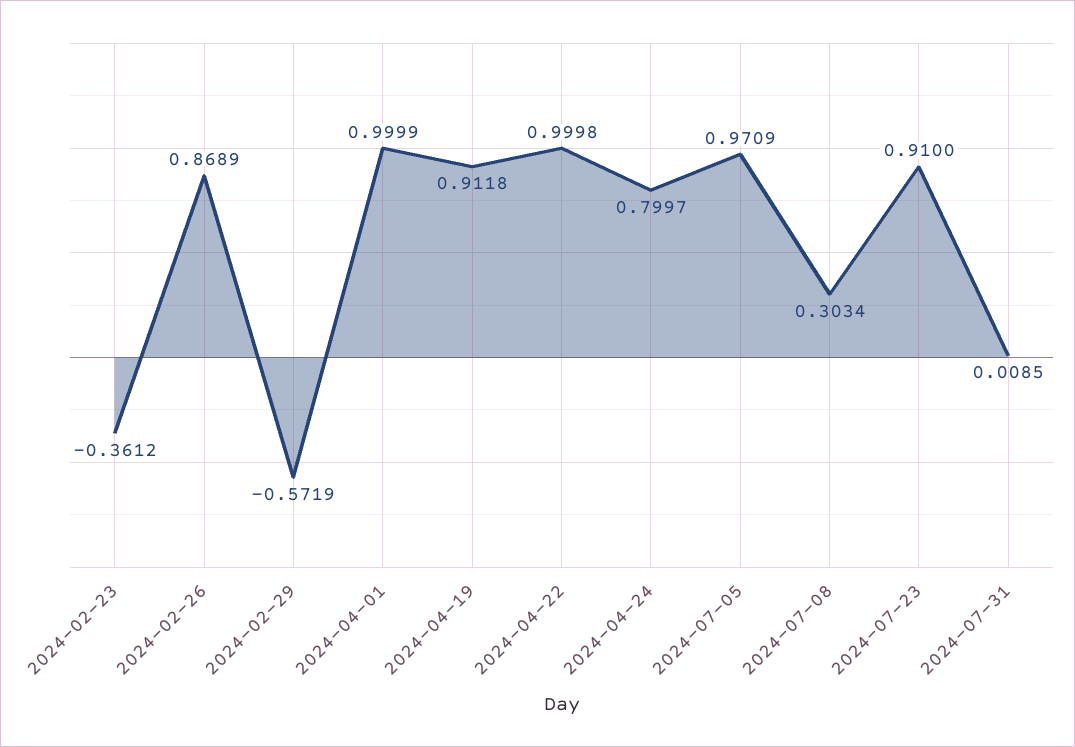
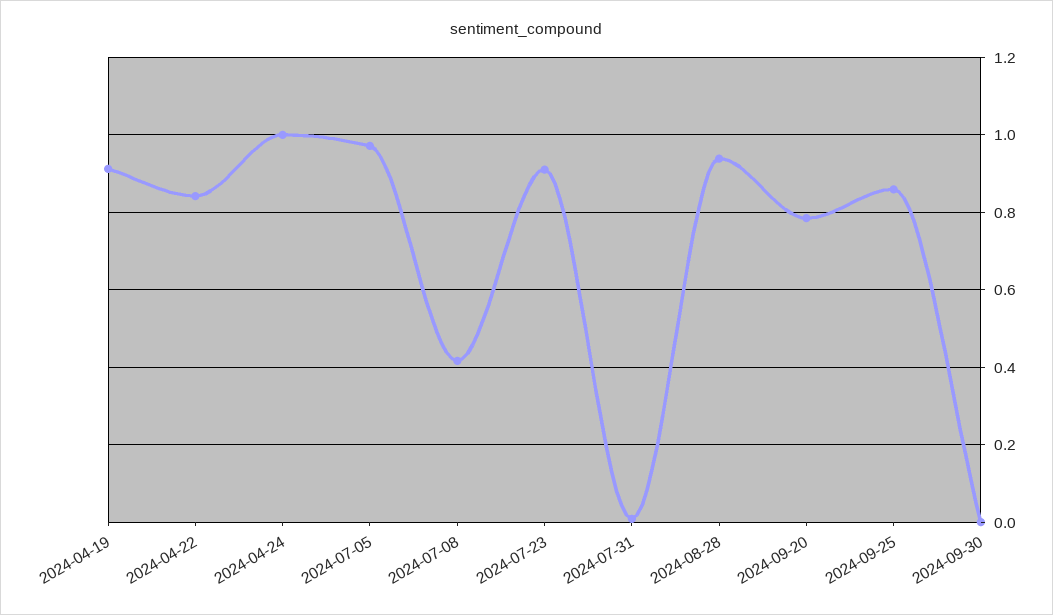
2024-02-23: -0.3612 -> none
2024-02-26: 0.8689 -> none
2024-02-29: -0.5719 -> none
2024-04-01: 0.9999 -> none
2024-04-22: 0.9998 -> 0.84
2024-04-24: 0.7997 -> 1
2024-07-08: 0.3034 -> 0.42
2024-08-28: none -> 0.94
2024-09-20: none -> 0.78
2024-09-25: none -> 0.86
2024-09-30: none -> 0

